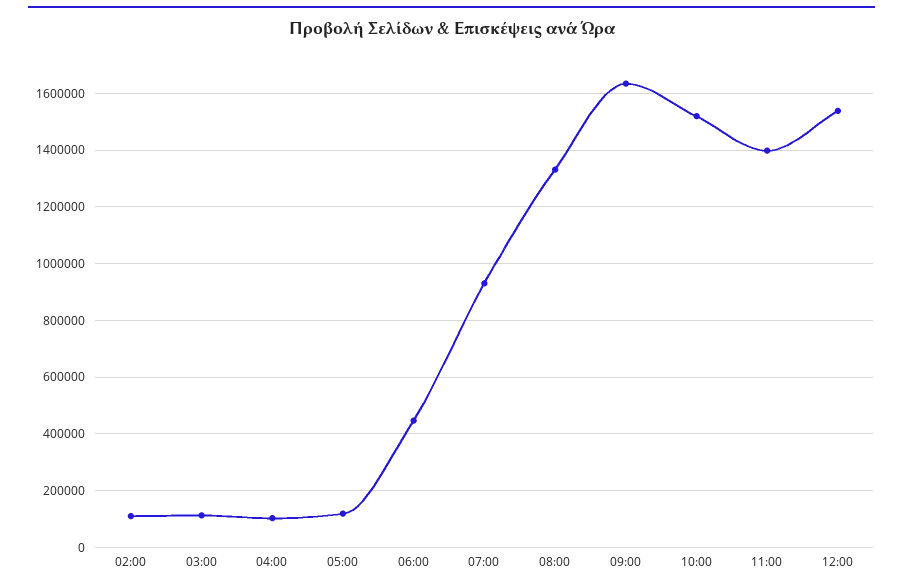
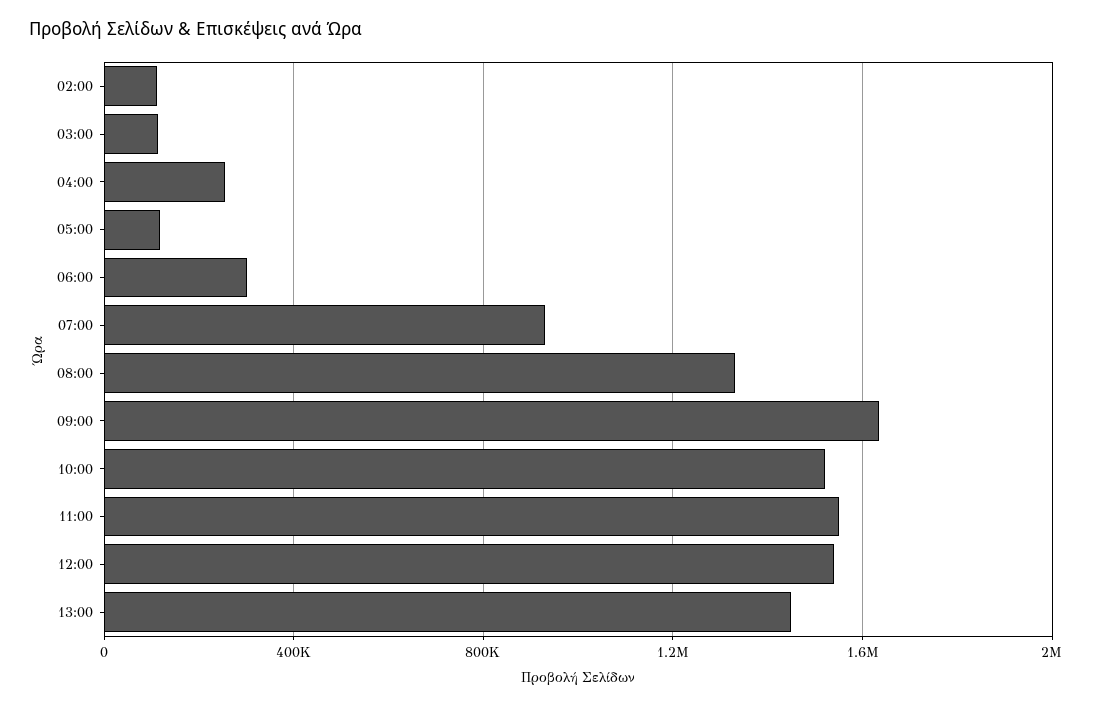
04:00: 100000 -> 250000
06:00: 450000 -> 300000
11:00: 1400000 -> 1550000
13:00: none -> 1450000

